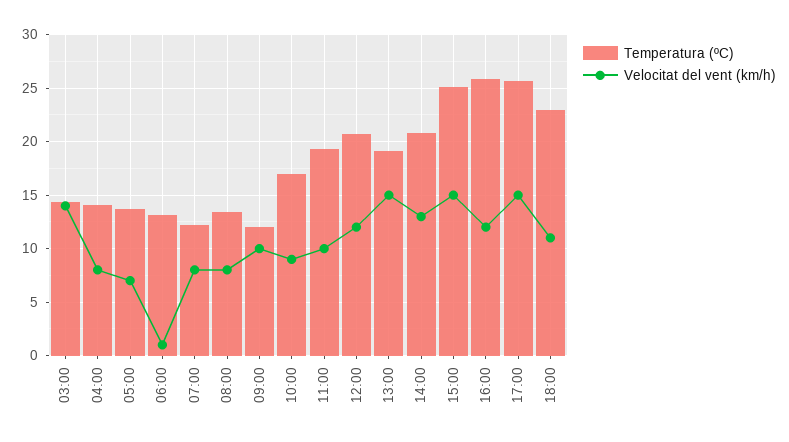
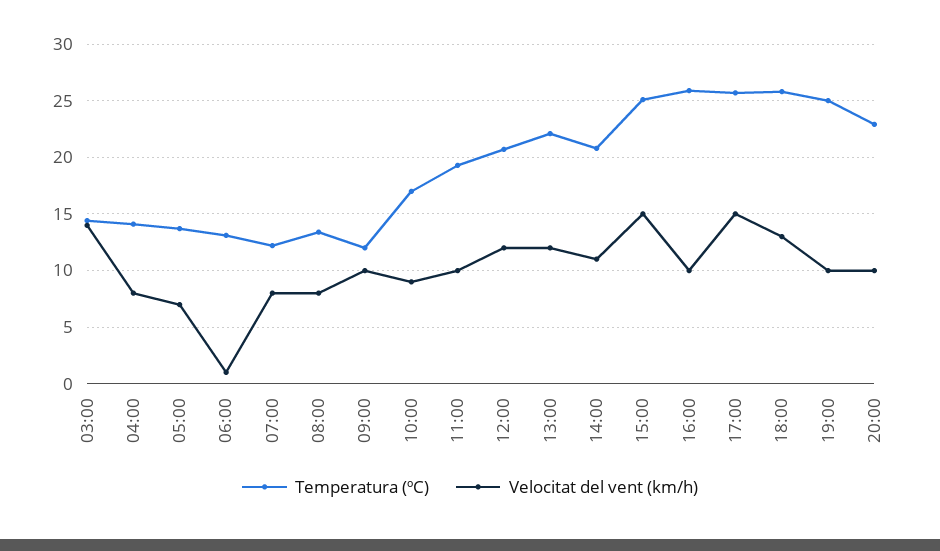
Temperatura (ºC), 13:00: 19 -> 22
Velocitat del vent (km/h), 13:00: 15 -> 12
Velocitat del vent (km/h), 14:00: 13 -> 11
Velocitat del vent (km/h), 16:00: 12 -> 10
Temperatura (ºC), 18:00: 23 -> 26
Velocitat del vent (km/h), 18:00: 11 -> 13
Temperatura (ºC), 19:00: none -> 25
Velocitat del vent (km/h), 19:00: none -> 10
Temperatura (ºC), 20:00: none -> 23
Velocitat del vent (km/h), 20:00: none -> 10

